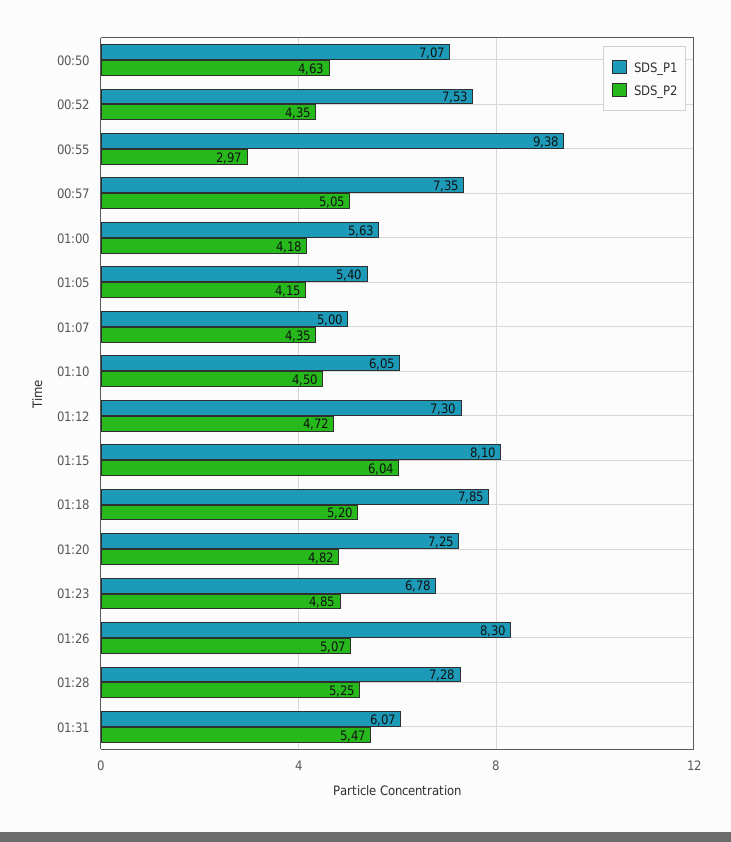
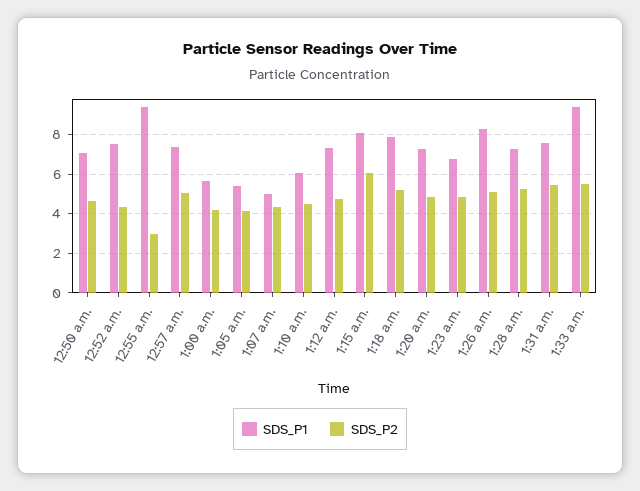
SDS_P1, 01:31: 6.07 -> 7.5
SDS_P1, 1:33 a.m.: none -> 9.5
SDS_P2, 1:33 a.m.: none -> 5.5

